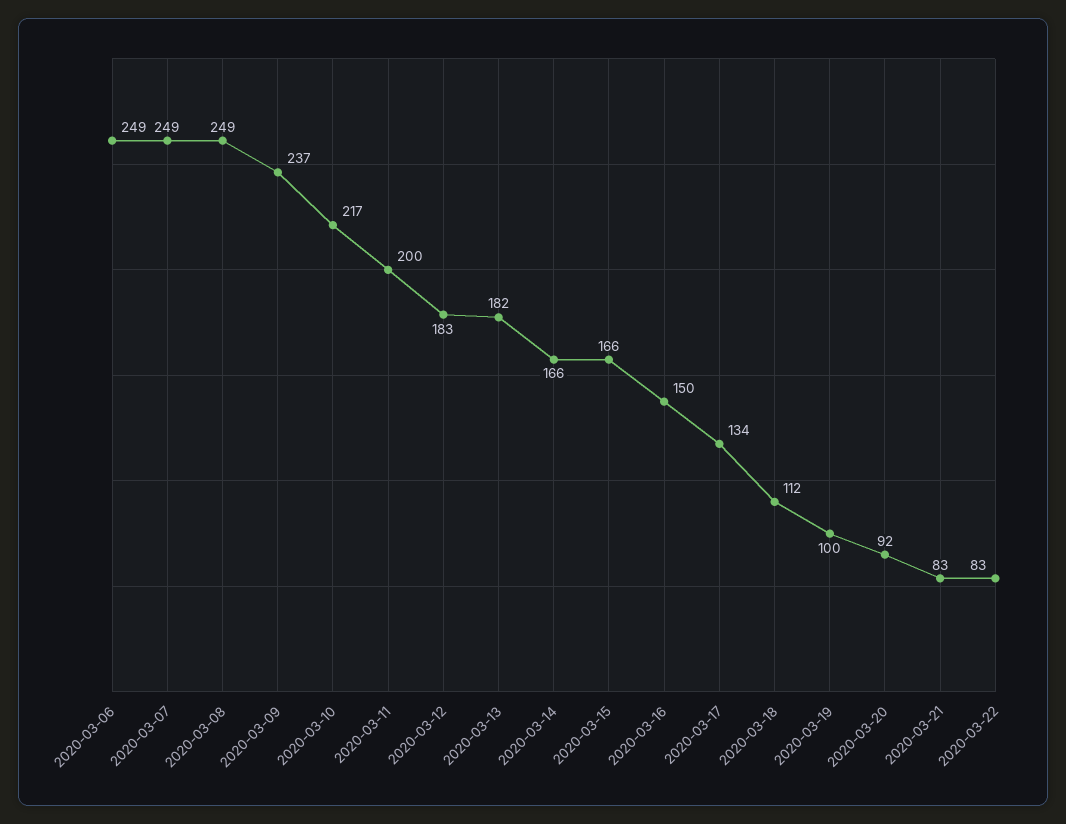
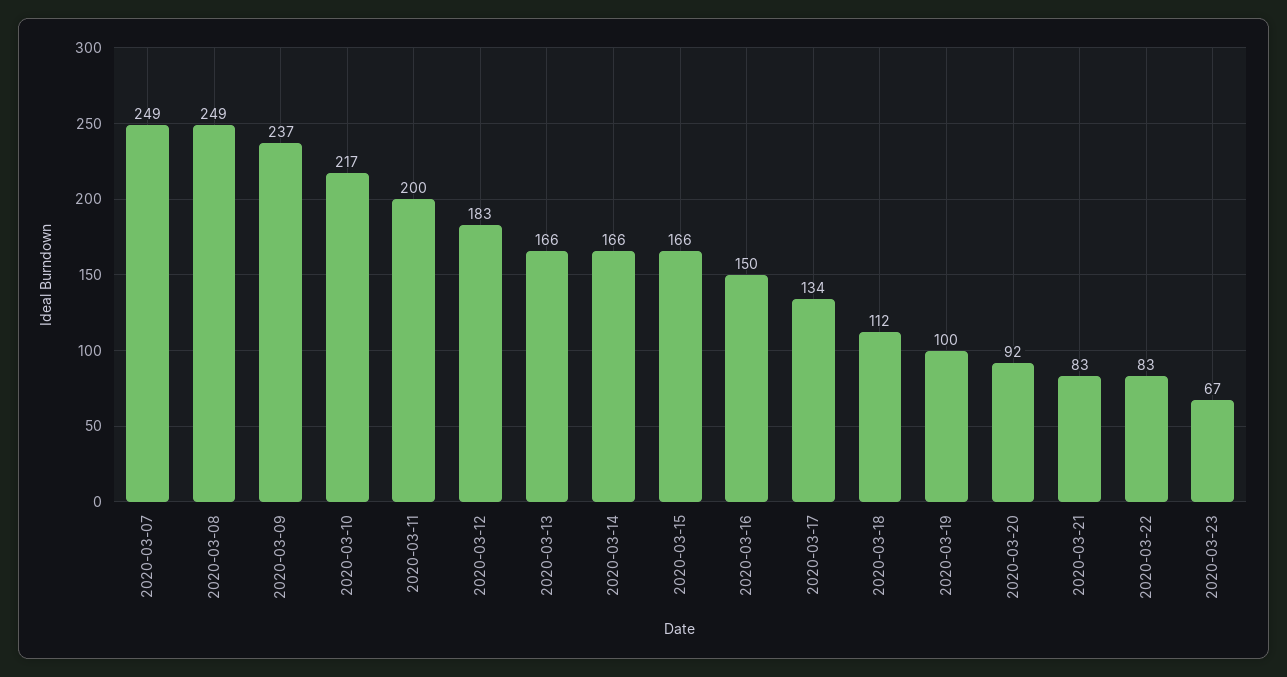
2020-03-06: 249 -> none
2020-03-13: 182 -> 166
2020-03-23: none -> 67

